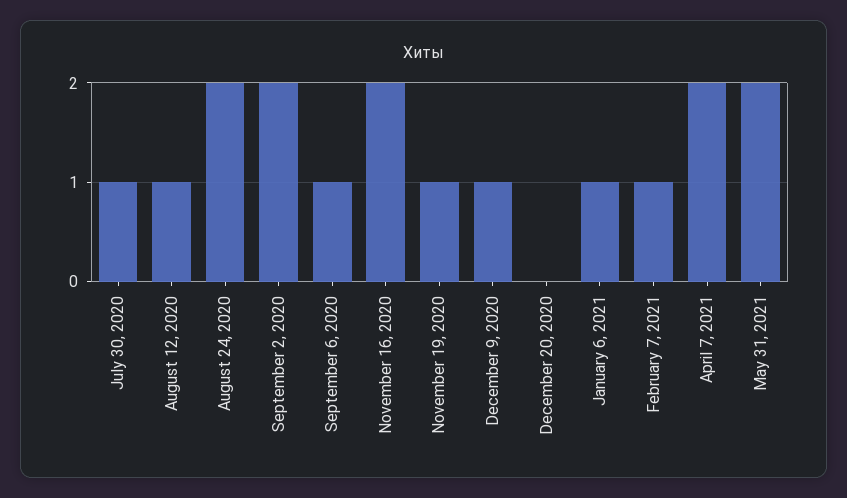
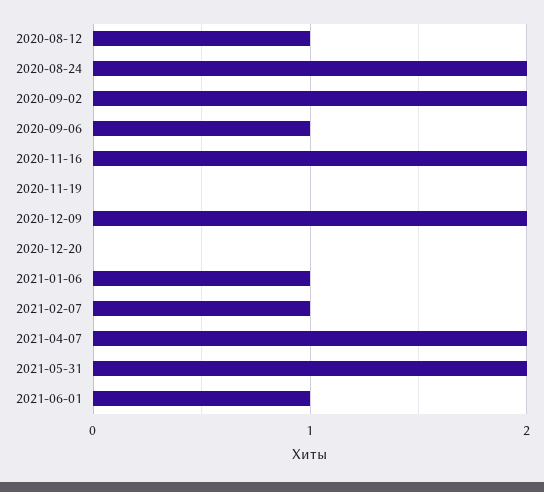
July 30, 2020: 1 -> none
November 19, 2020: 1 -> 0
December 9, 2020: 1 -> 2
2021-06-01: none -> 1

